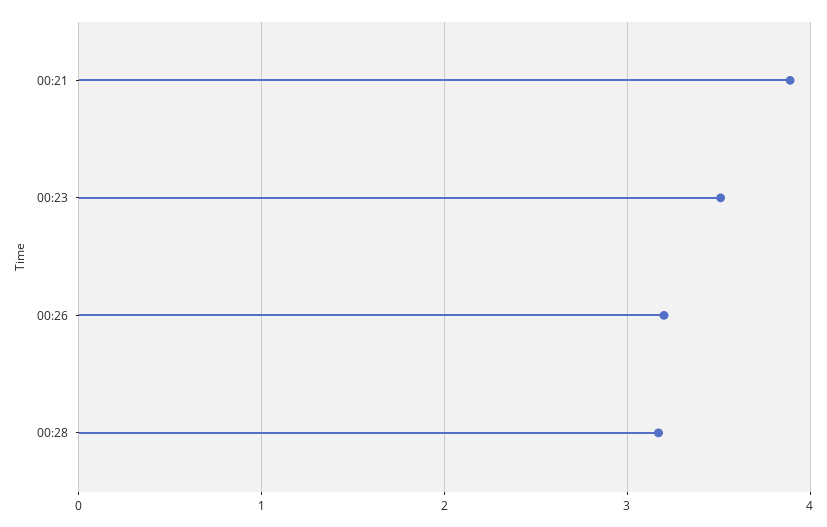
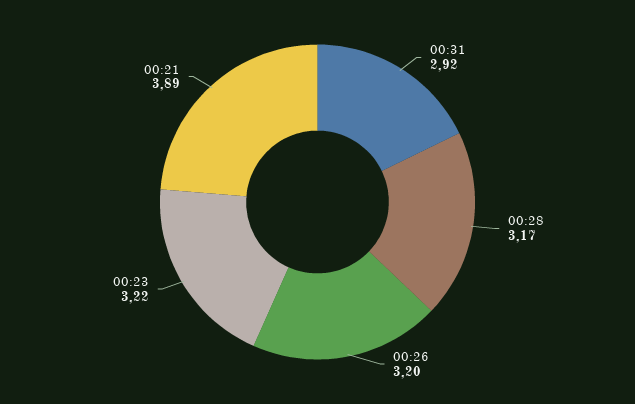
00:23: 3.5 -> 3.22
00:31: none -> 2.92

